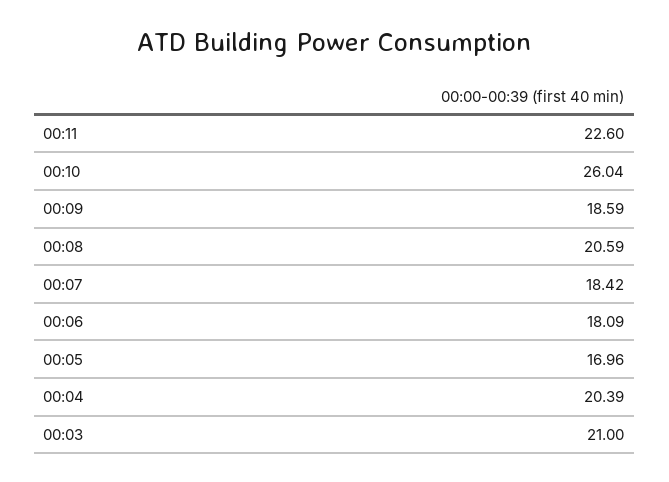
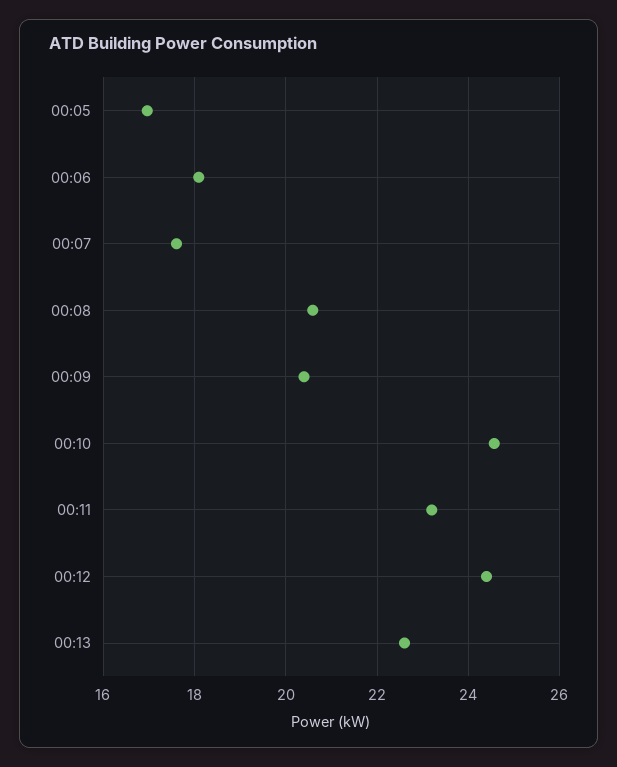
00:11: 22.6 -> 23.2
00:10: 26.04 -> 24.6
00:09: 18.59 -> 20.4
00:07: 18.42 -> 17.6
00:04: 20.39 -> none
00:03: 21 -> none
00:12: none -> 24.4
00:13: none -> 22.6

